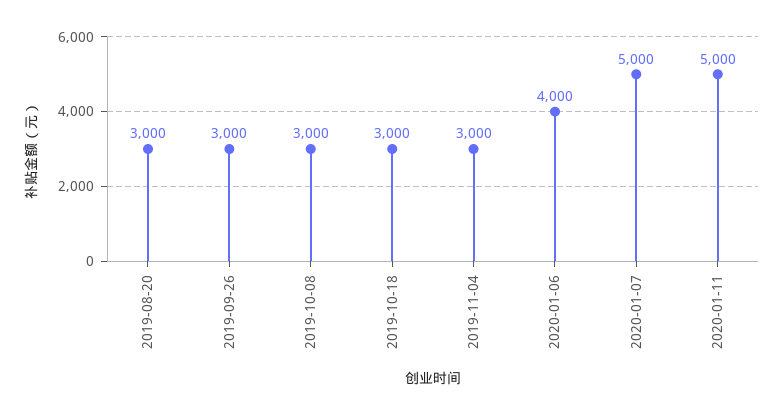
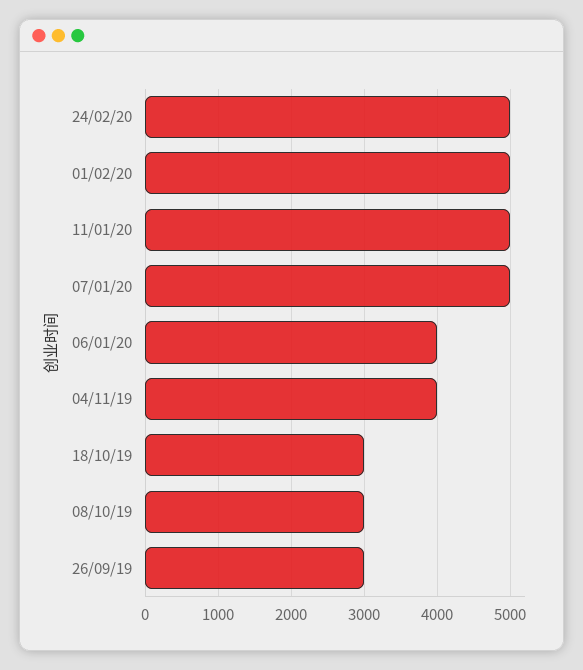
2019-08-20: 3000 -> none
2019-11-04: 3000 -> 4000
24/02/20: none -> 5000
01/02/20: none -> 5000

